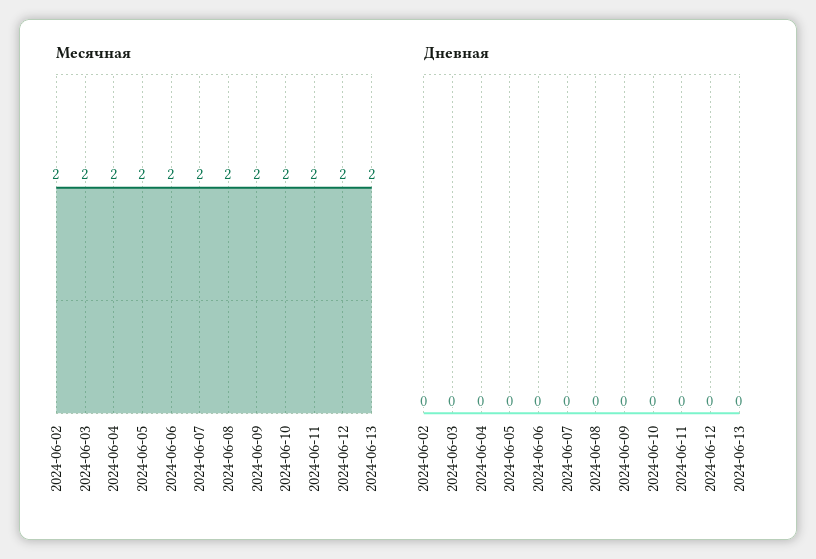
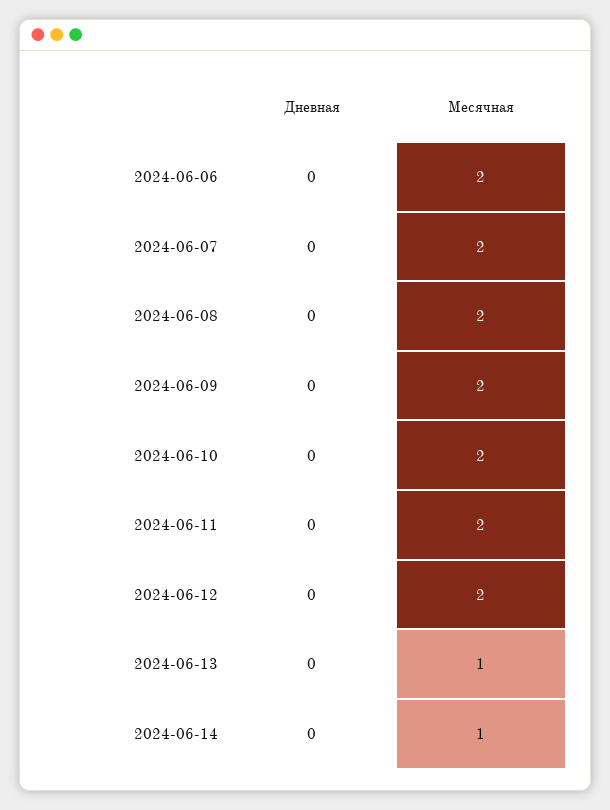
Месячная, 2024-06-02: 2 -> none
Месячная, 2024-06-03: 2 -> none
Месячная, 2024-06-04: 2 -> none
Месячная, 2024-06-05: 2 -> none
Месячная, 2024-06-13: 2 -> 1
Дневная, 2024-06-02: 0 -> none
Дневная, 2024-06-03: 0 -> none
Дневная, 2024-06-04: 0 -> none
Дневная, 2024-06-05: 0 -> none
Дневная, 2024-06-14: none -> 0
Месячная, 2024-06-14: none -> 1

